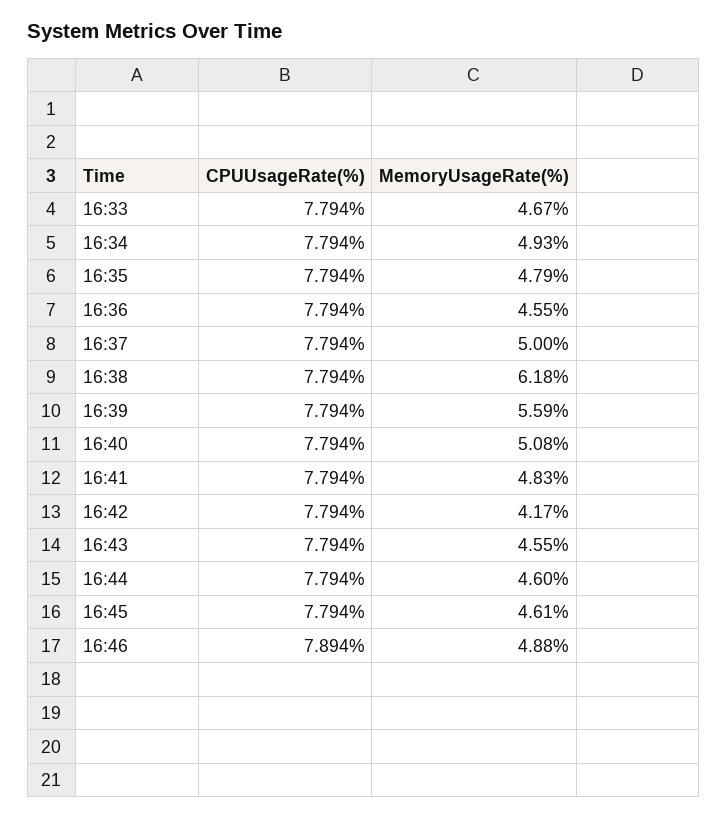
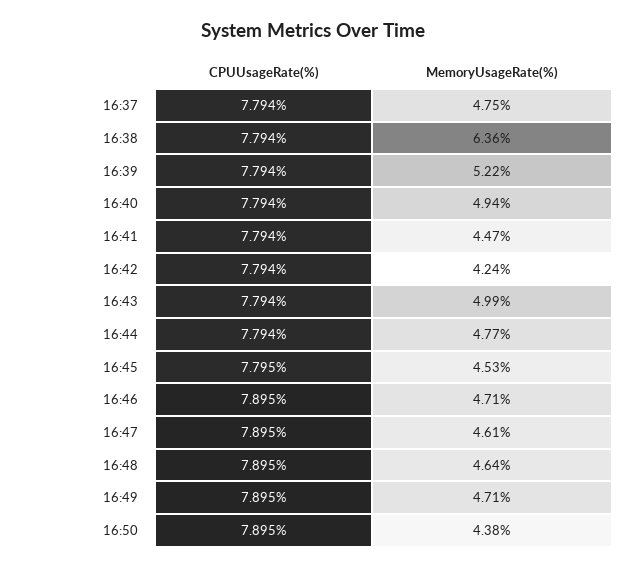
CPUUsageRate(%), 16:33: 7.794 -> none
MemoryUsageRate(%), 16:33: 4.67 -> none
CPUUsageRate(%), 16:34: 7.794 -> none
MemoryUsageRate(%), 16:34: 4.93 -> none
CPUUsageRate(%), 16:35: 7.794 -> none
MemoryUsageRate(%), 16:35: 4.79 -> none
CPUUsageRate(%), 16:36: 7.794 -> none
MemoryUsageRate(%), 16:36: 4.55 -> none
MemoryUsageRate(%), 16:37: 5 -> 4.75
MemoryUsageRate(%), 16:38: 6.18 -> 6.36
MemoryUsageRate(%), 16:39: 5.59 -> 5.22
MemoryUsageRate(%), 16:40: 5.08 -> 4.94
MemoryUsageRate(%), 16:41: 4.83 -> 4.47
MemoryUsageRate(%), 16:42: 4.17 -> 4.24
MemoryUsageRate(%), 16:43: 4.55 -> 4.99
MemoryUsageRate(%), 16:44: 4.6 -> 4.77
CPUUsageRate(%), 16:45: 7.794 -> 7.795
MemoryUsageRate(%), 16:45: 4.61 -> 4.53
CPUUsageRate(%), 16:46: 7.894 -> 7.895
MemoryUsageRate(%), 16:46: 4.88 -> 4.71
CPUUsageRate(%), 16:47: none -> 7.895
MemoryUsageRate(%), 16:47: none -> 4.61
CPUUsageRate(%), 16:48: none -> 7.895
MemoryUsageRate(%), 16:48: none -> 4.64
CPUUsageRate(%), 16:49: none -> 7.895
MemoryUsageRate(%), 16:49: none -> 4.71
CPUUsageRate(%), 16:50: none -> 7.895
MemoryUsageRate(%), 16:50: none -> 4.38

